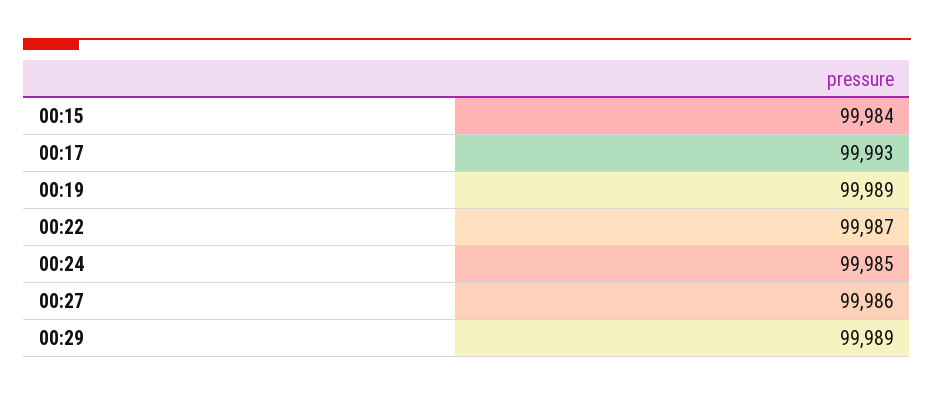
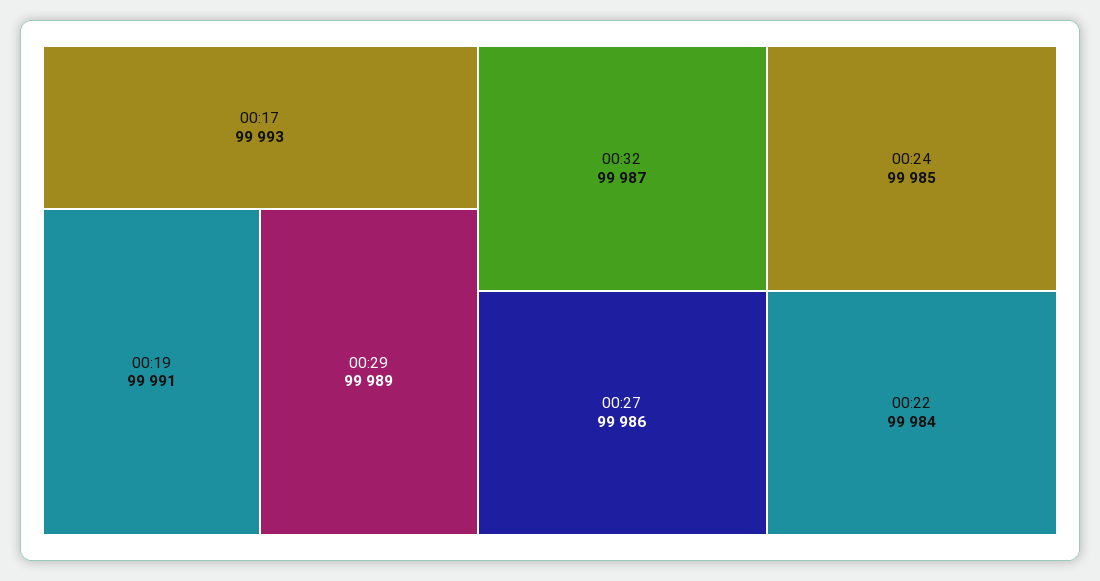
00:15: 99984 -> none
00:19: 99989 -> 99991
00:22: 99987 -> 99984
00:32: none -> 99987

